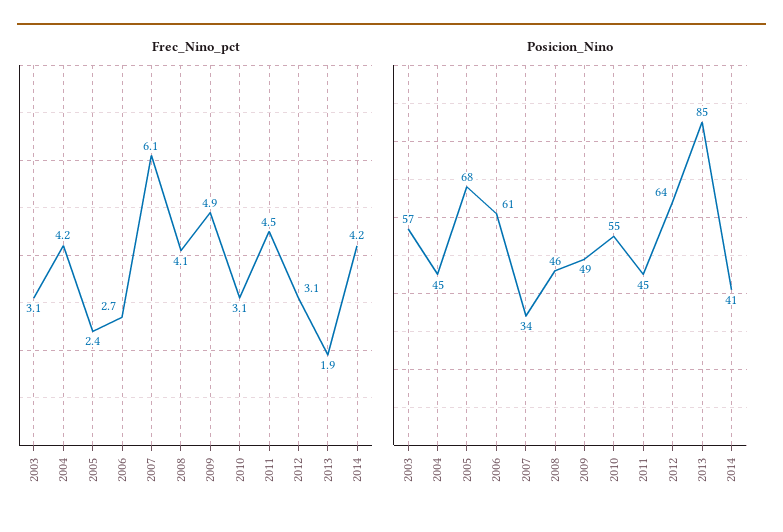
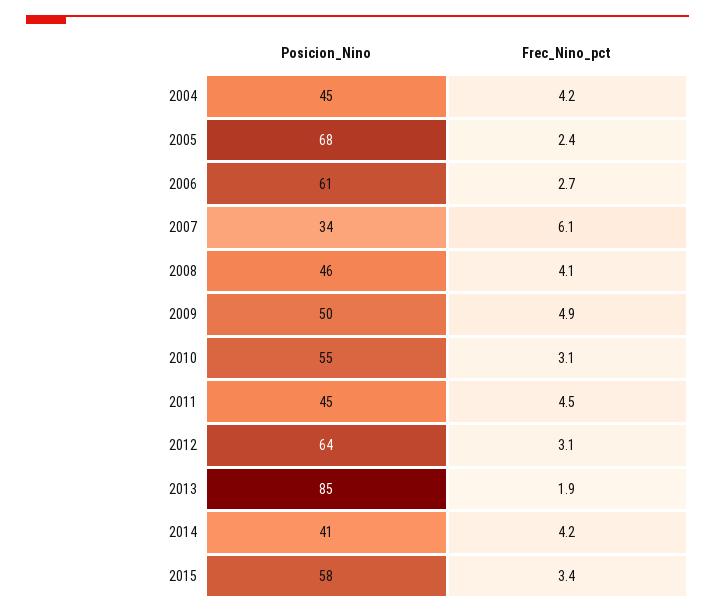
Frec_Nino_pct, 2003: 3.1 -> none
Posicion_Nino, 2003: 57 -> none
Posicion_Nino, 2009: 49 -> 50
Posicion_Nino, 2015: none -> 58
Frec_Nino_pct, 2015: none -> 3.4

